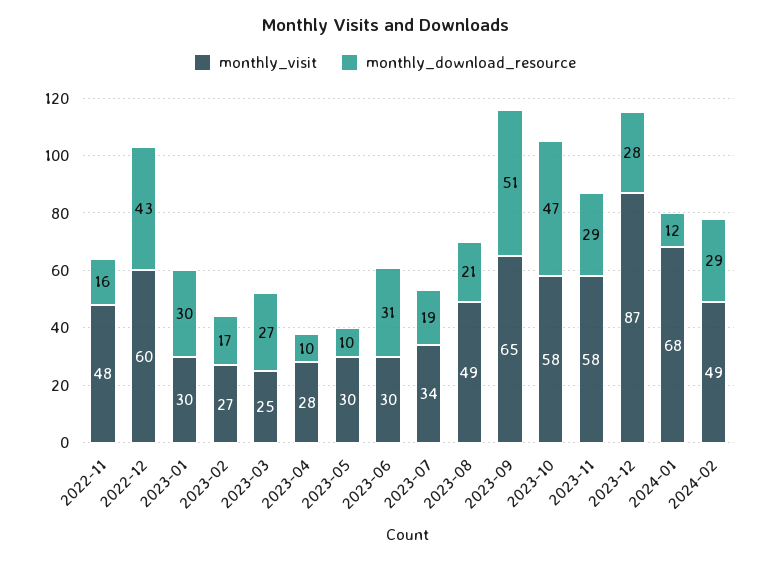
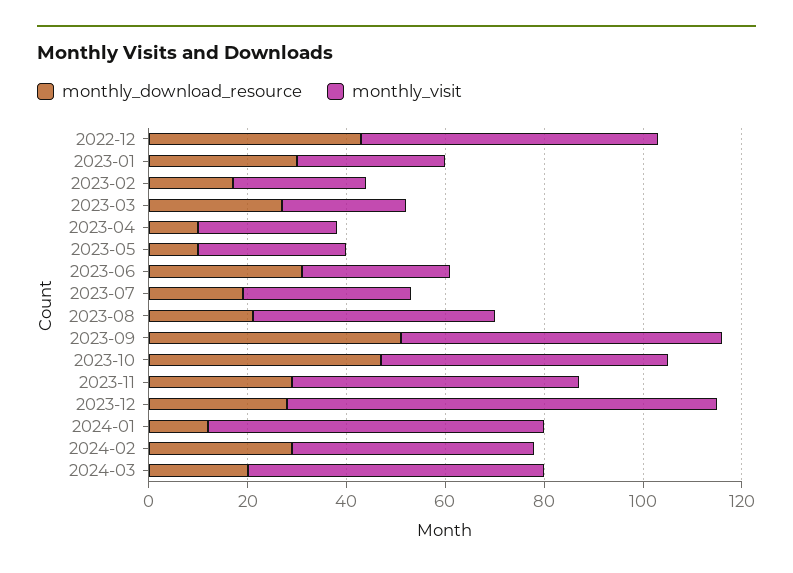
monthly_visit, 2022-11: 48 -> none
monthly_download_resource, 2022-11: 16 -> none
monthly_download_resource, 2024-03: none -> 20
monthly_visit, 2024-03: none -> 60

